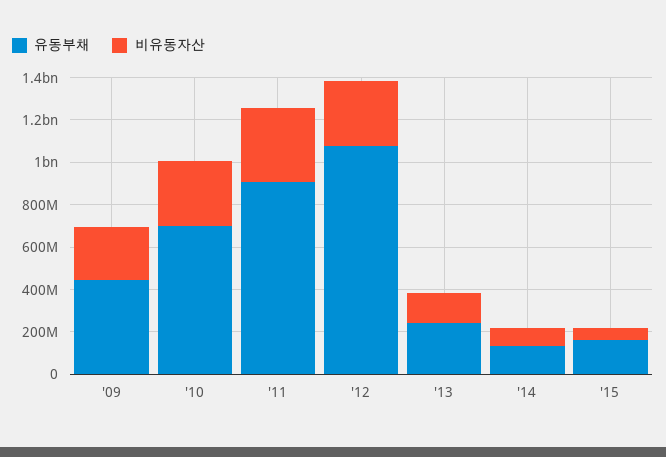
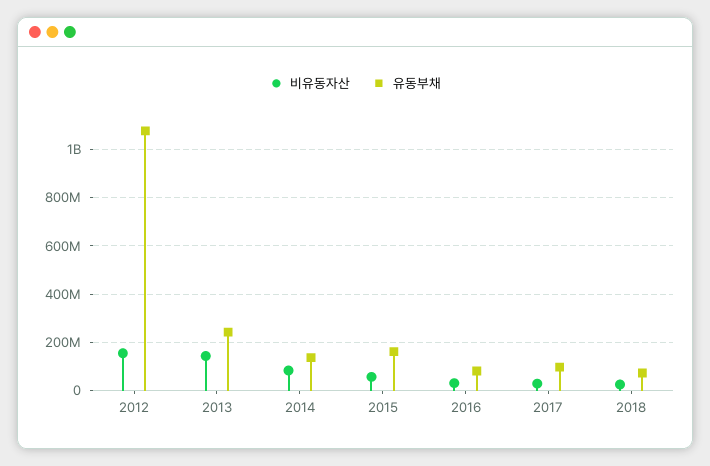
유동부채, '09: 450000000 -> none
비유동자산, '09: 250000000 -> none
유동부채, '10: 700000000 -> none
비유동자산, '10: 300000000 -> none
유동부채, '11: 900000000 -> none
비유동자산, '11: 350000000 -> none
비유동자산, '12: 300000000 -> 150000000
비유동자산, 2016: none -> 25000000
유동부채, 2016: none -> 75000000
비유동자산, 2017: none -> 25000000
유동부채, 2017: none -> 100000000
비유동자산, 2018: none -> 25000000
유동부채, 2018: none -> 75000000

